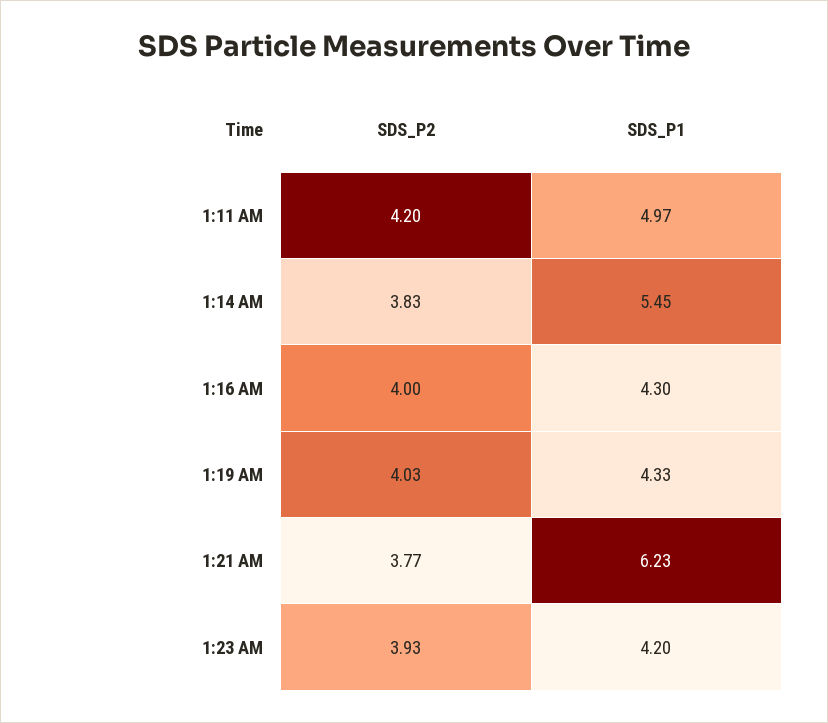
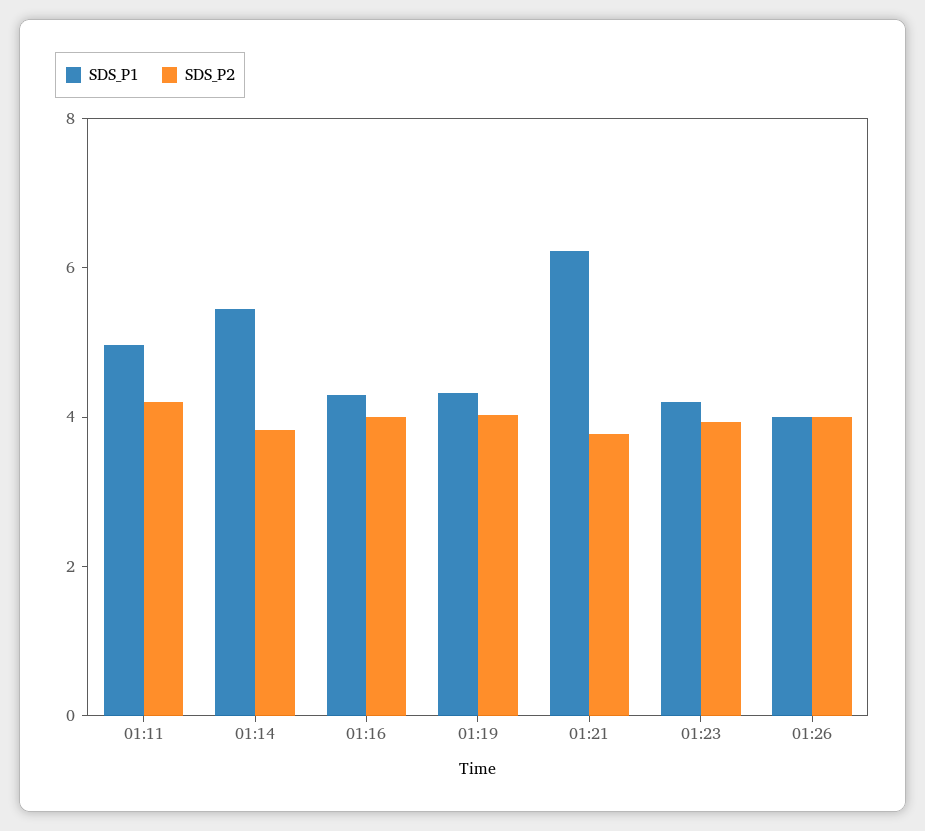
SDS_P1, 01:26: none -> 4
SDS_P2, 01:26: none -> 4

